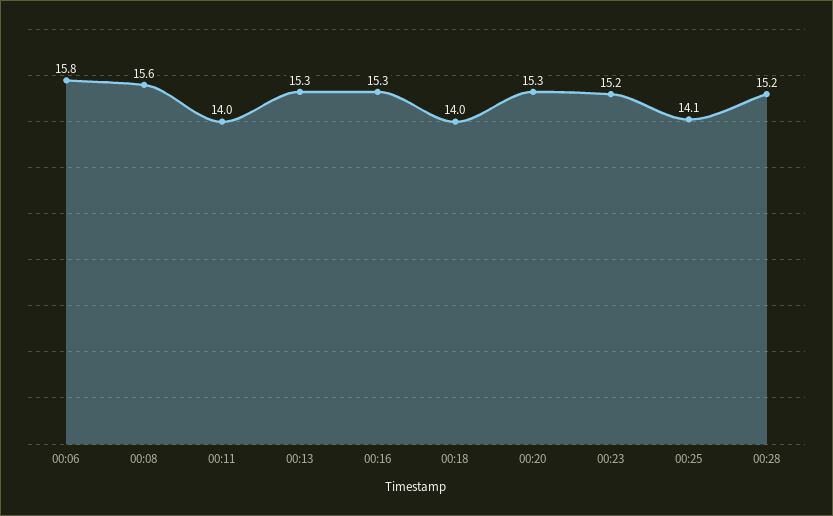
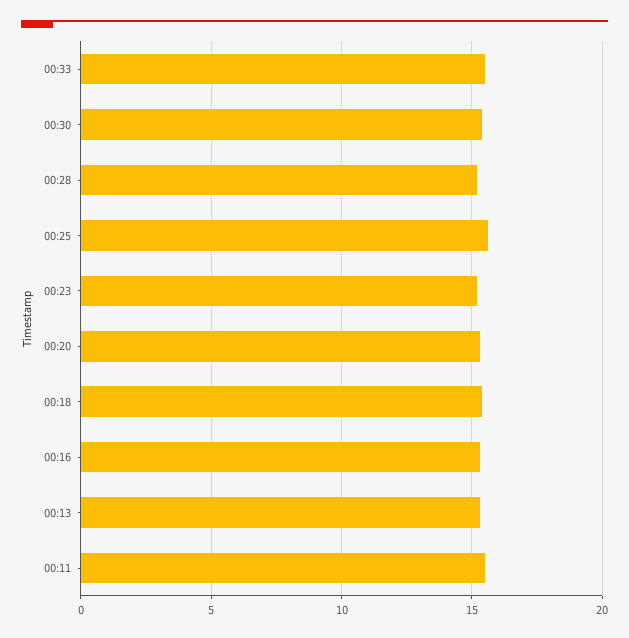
00:06: 15.8 -> none
00:08: 15.6 -> none
00:11: 14 -> 15.5
00:18: 14 -> 15.5
00:25: 14.1 -> 15.5
00:33: none -> 15.5
00:30: none -> 15.5

